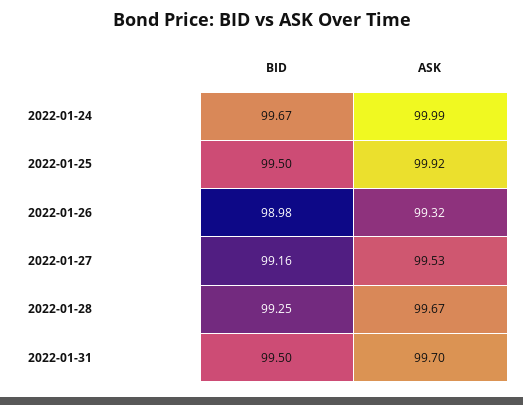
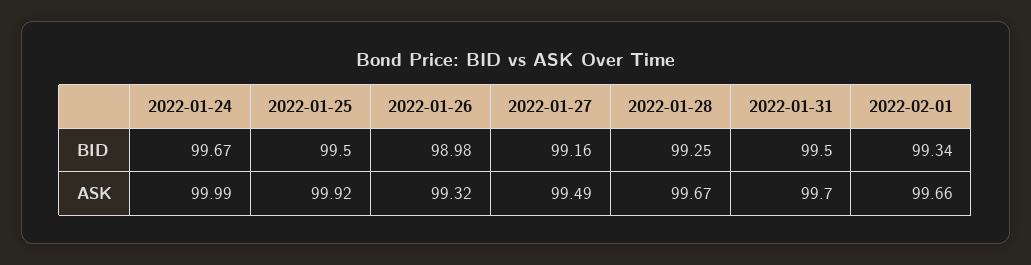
ASK, 2022-01-27: 99.53 -> 99.49
BID, 2022-02-01: none -> 99.34
ASK, 2022-02-01: none -> 99.66

